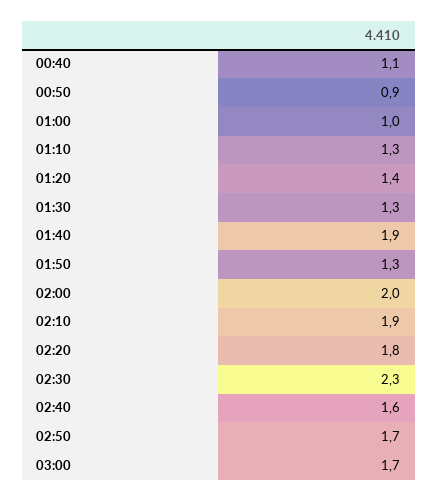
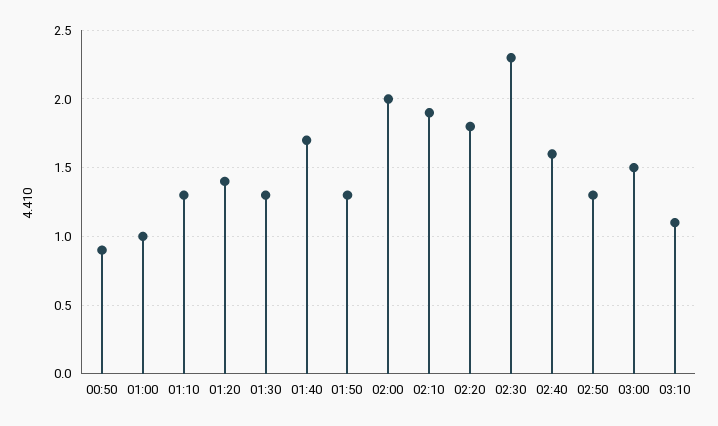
00:40: 1.1 -> none
01:40: 1.9 -> 1.7
02:50: 1.7 -> 1.3
03:00: 1.7 -> 1.5
03:10: none -> 1.1

